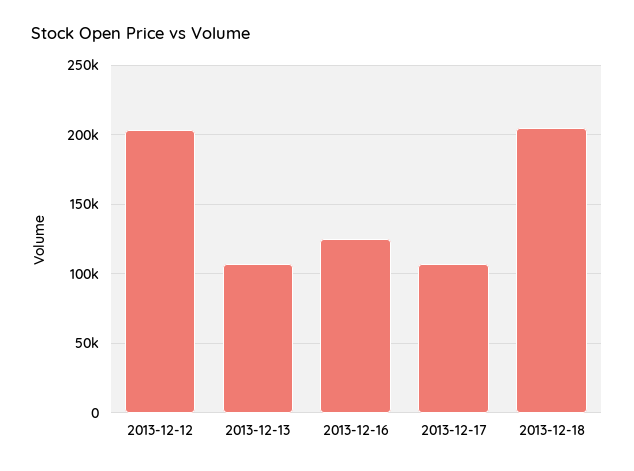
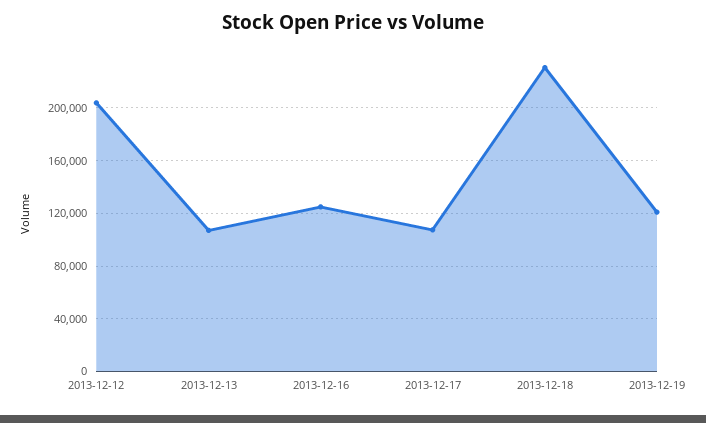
2013-12-18: 205000 -> 230000
2013-12-19: none -> 120000

